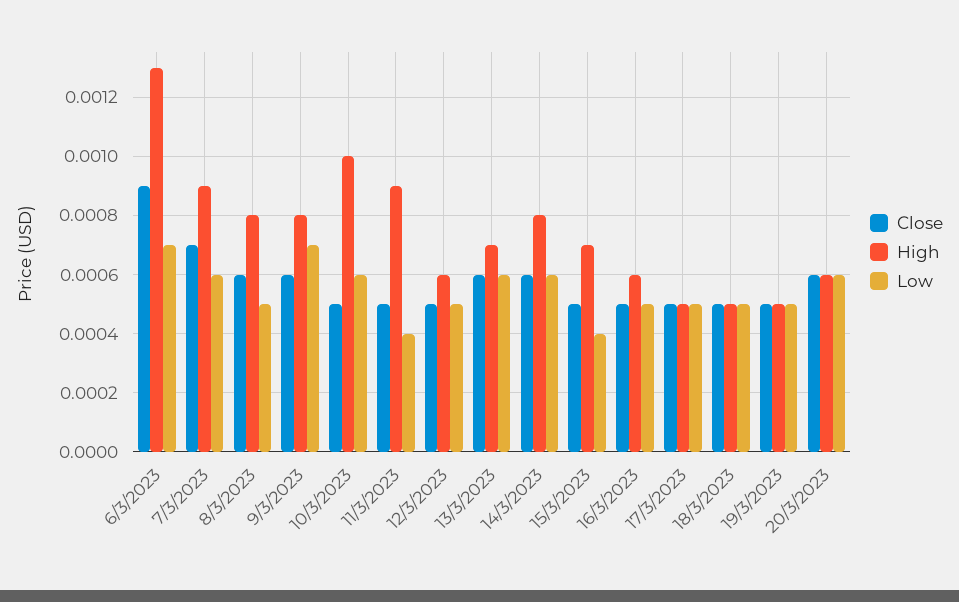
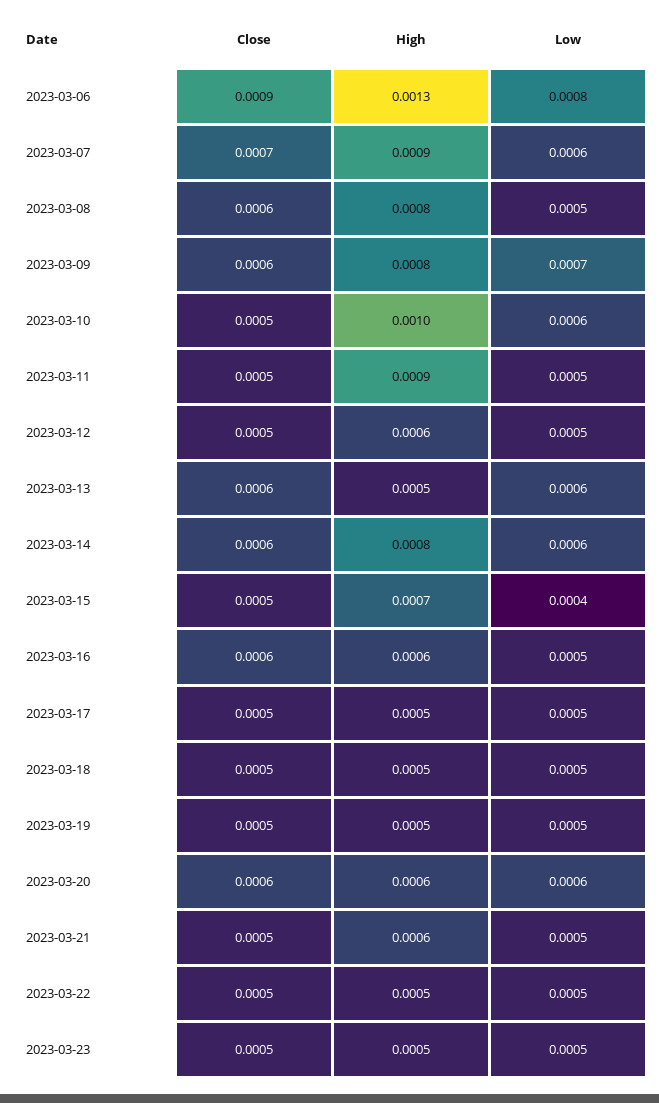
Low, 6/3/2023: 0.0007 -> 0.0008
Low, 11/3/2023: 0.0004 -> 0.0005
High, 13/3/2023: 0.0007 -> 0.0005
Close, 16/3/2023: 0.0005 -> 0.0006
Close, 2023-03-21: none -> 0.0005
High, 2023-03-21: none -> 0.0006
Low, 2023-03-21: none -> 0.0005
Close, 2023-03-22: none -> 0.0005
High, 2023-03-22: none -> 0.0005
Low, 2023-03-22: none -> 0.0005
Close, 2023-03-23: none -> 0.0005
High, 2023-03-23: none -> 0.0005
Low, 2023-03-23: none -> 0.0005

